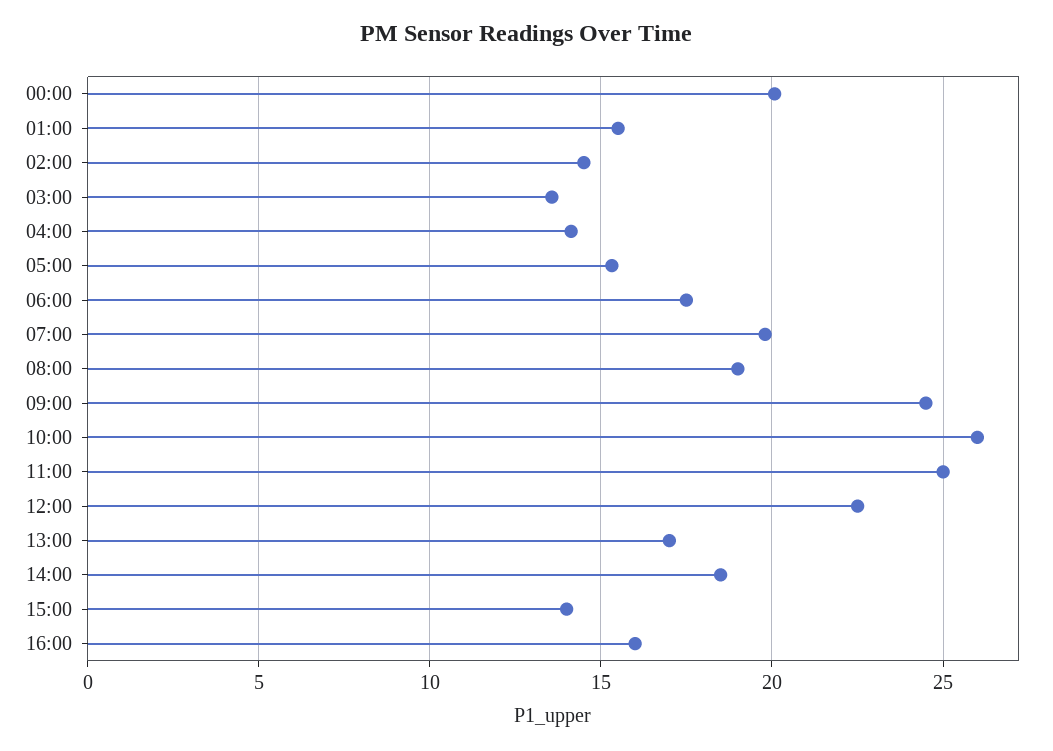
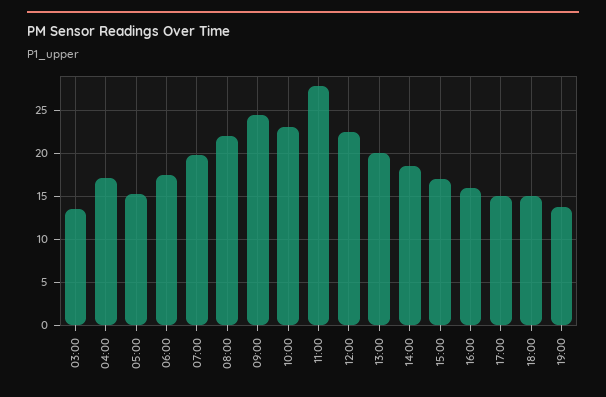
00:00: 20 -> none
01:00: 15.5 -> none
02:00: 14.5 -> none
04:00: 14 -> 17
08:00: 19 -> 22
10:00: 26 -> 23
11:00: 25 -> 28
13:00: 17 -> 20
15:00: 14 -> 17
17:00: none -> 15
18:00: none -> 15
19:00: none -> 14

